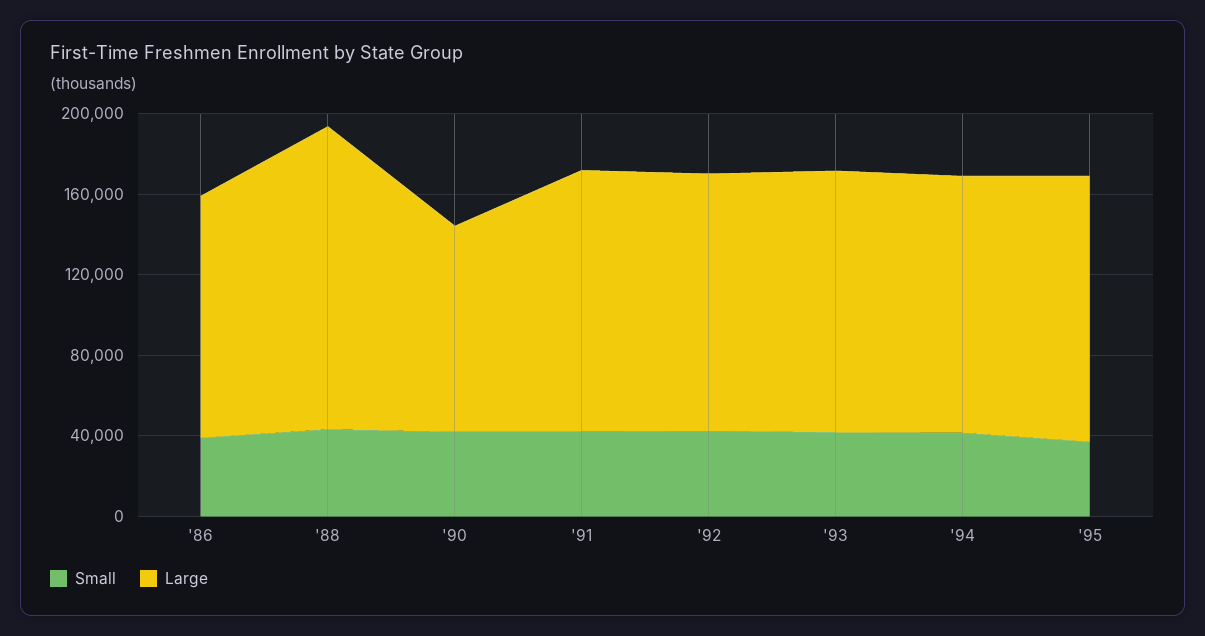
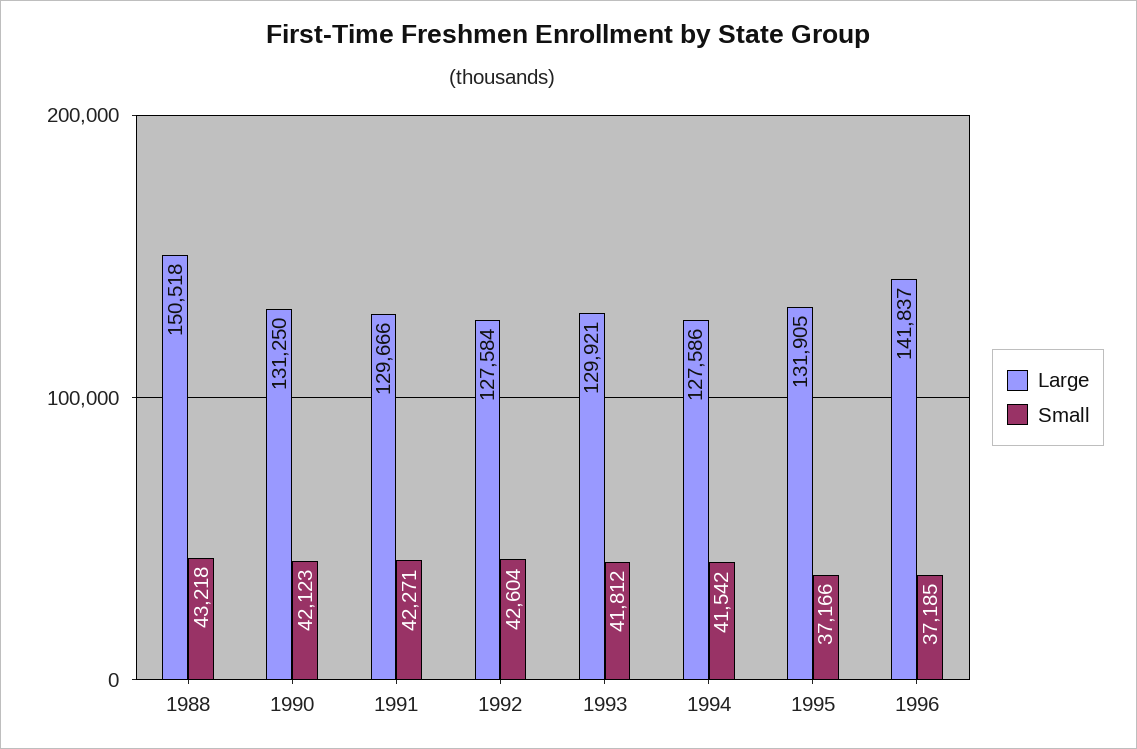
Small, '86: 40000 -> none
Large, '86: 120000 -> none
Large, '90: 100000 -> 131250
Large, 1996: none -> 141837
Small, 1996: none -> 37185

